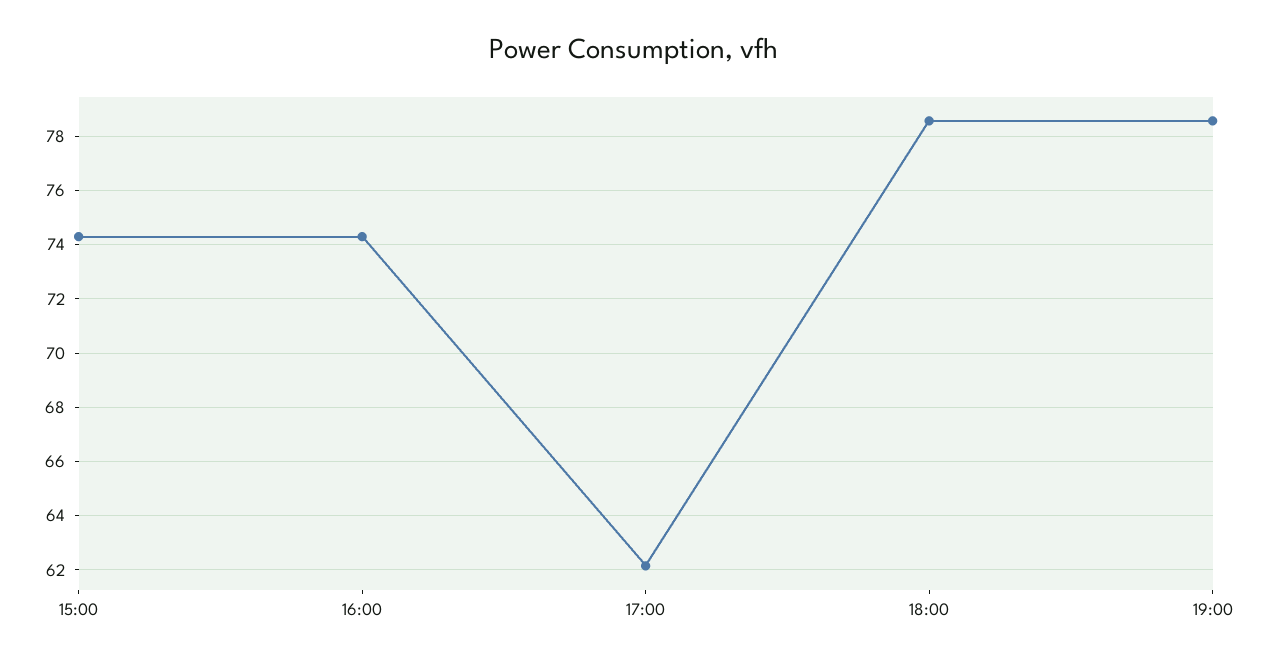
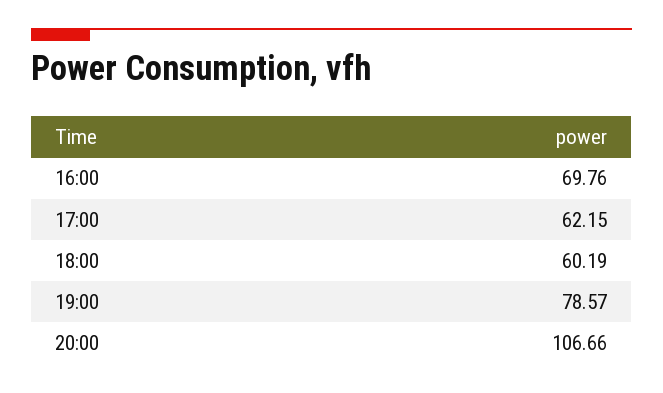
15:00: 74.25 -> none
16:00: 74.25 -> 69.76
18:00: 78.5 -> 60.19
20:00: none -> 106.66

